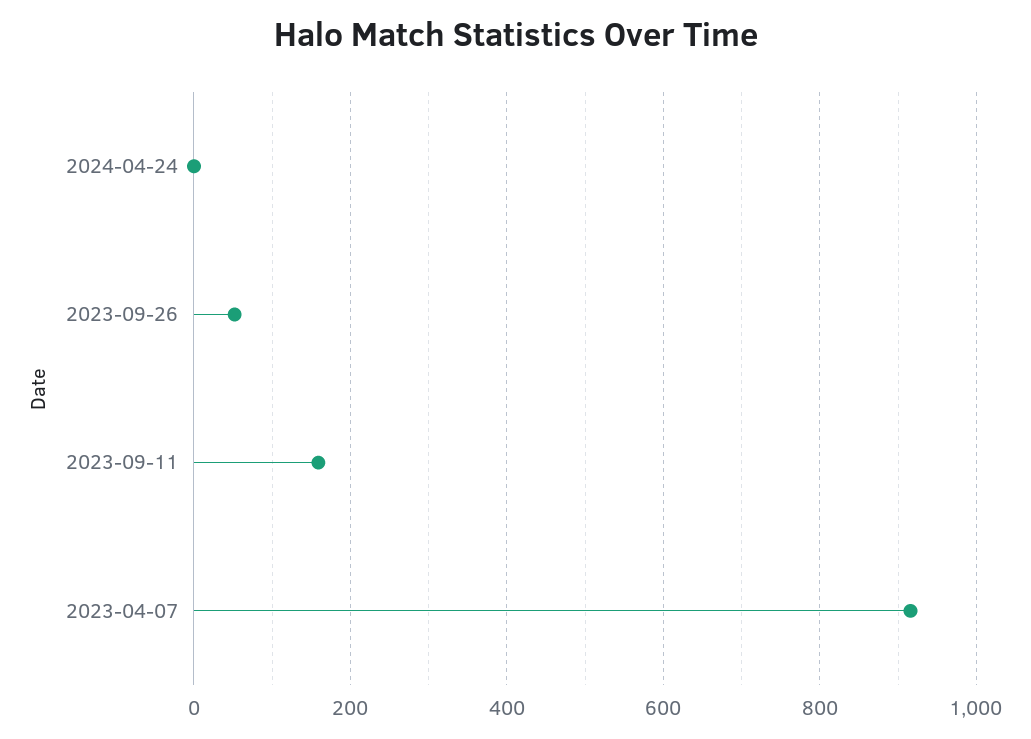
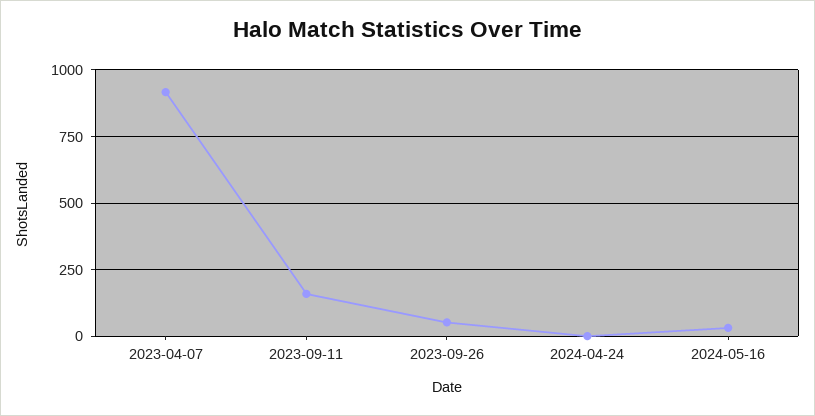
2024-05-16: none -> 25

